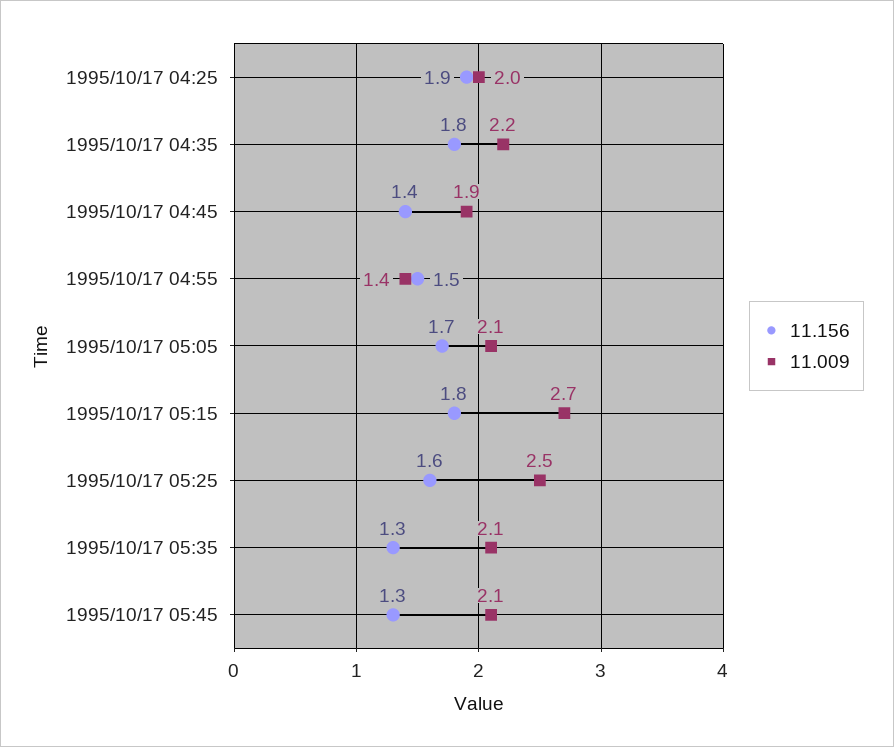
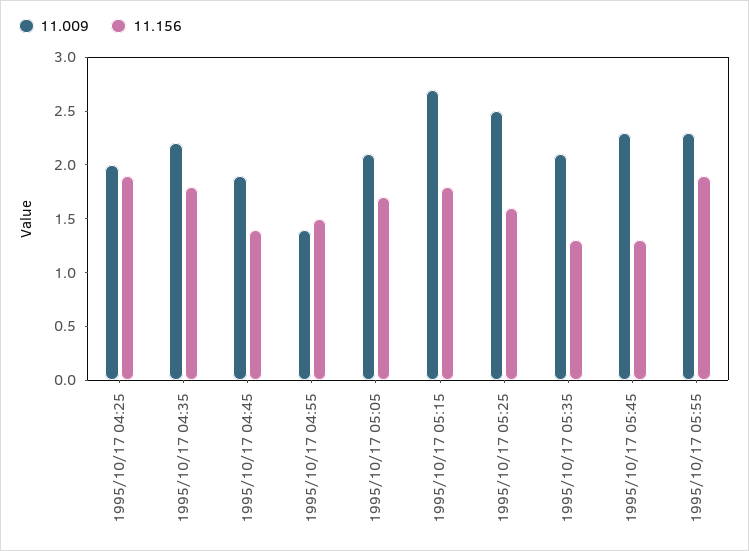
11.009, 1995/10/17 05:45: 2.1 -> 2.3
11.009, 1995/10/17 05:55: none -> 2.3
11.156, 1995/10/17 05:55: none -> 1.9

